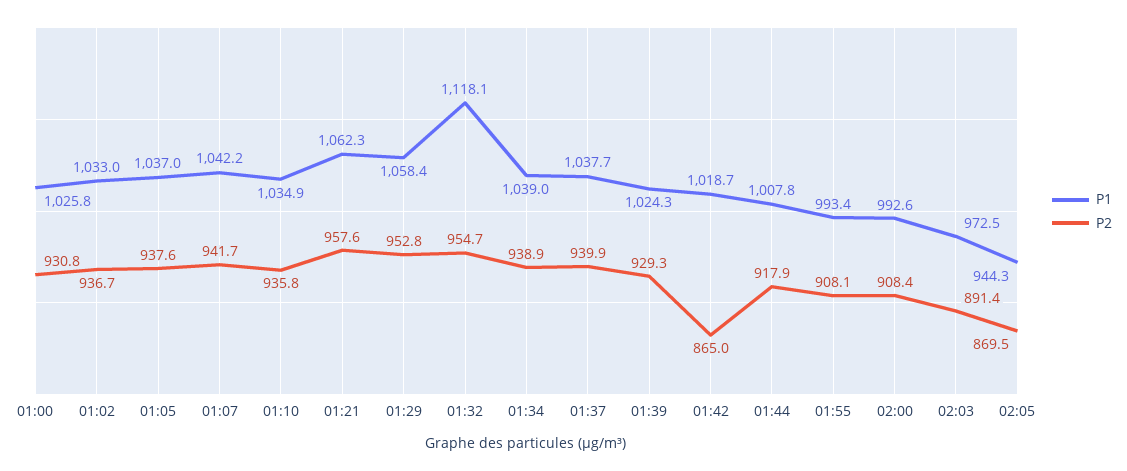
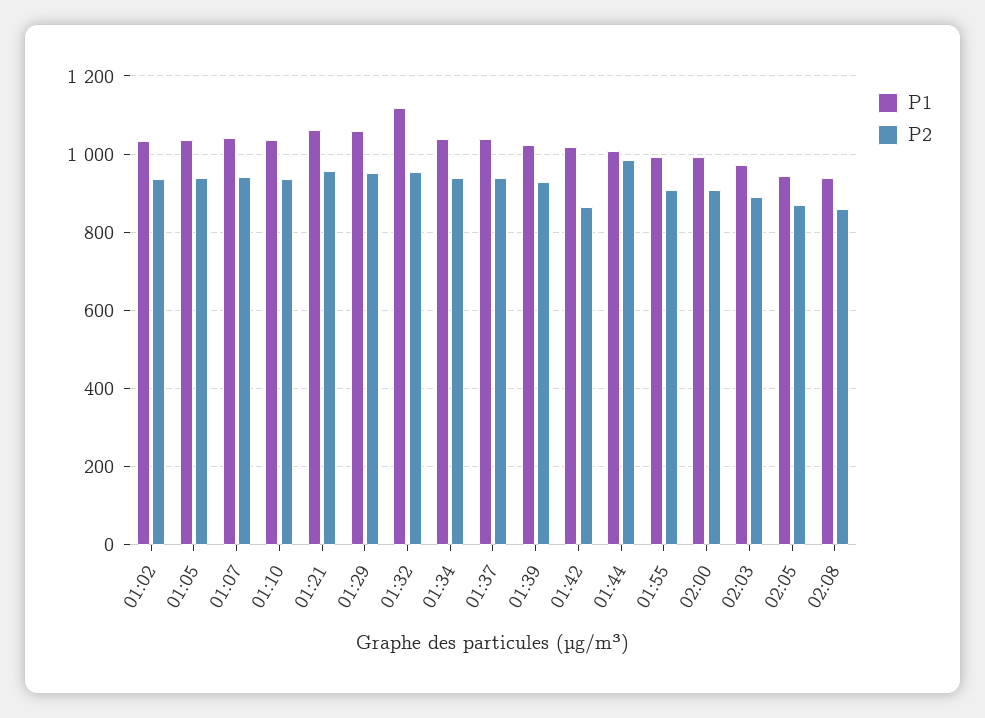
P1, 01:00: 1025.8 -> none
P2, 01:00: 930.8 -> none
P2, 01:44: 917.9 -> 980
P1, 02:08: none -> 940
P2, 02:08: none -> 860

